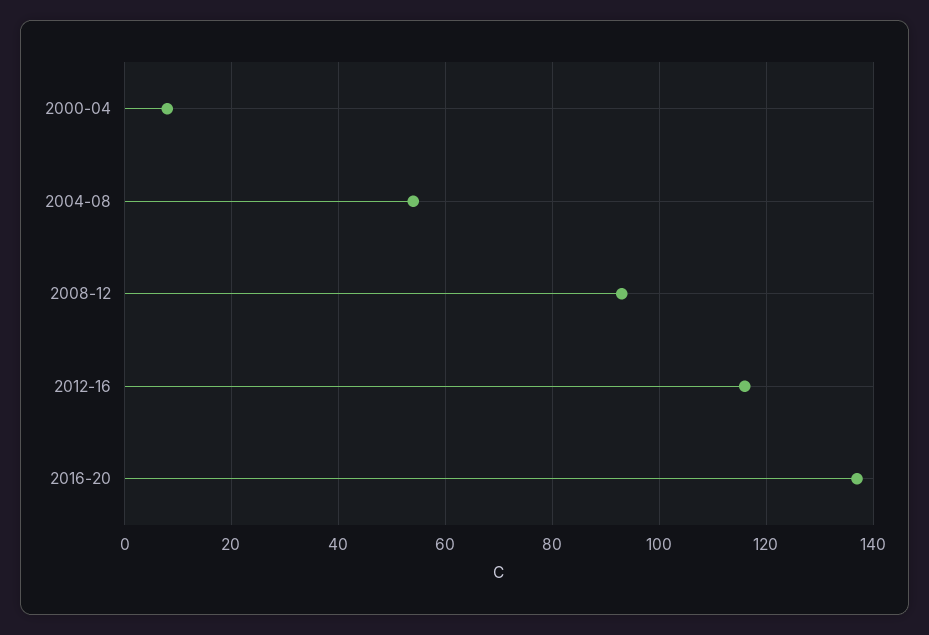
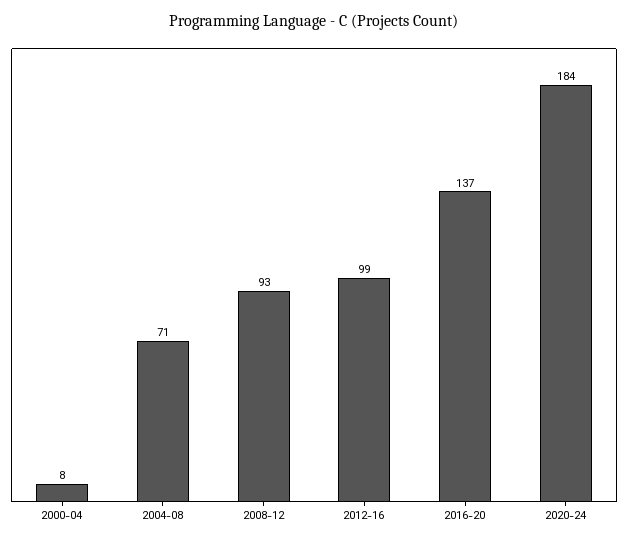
2004-08: 55 -> 71
2012-16: 115 -> 99
2020-24: none -> 184

